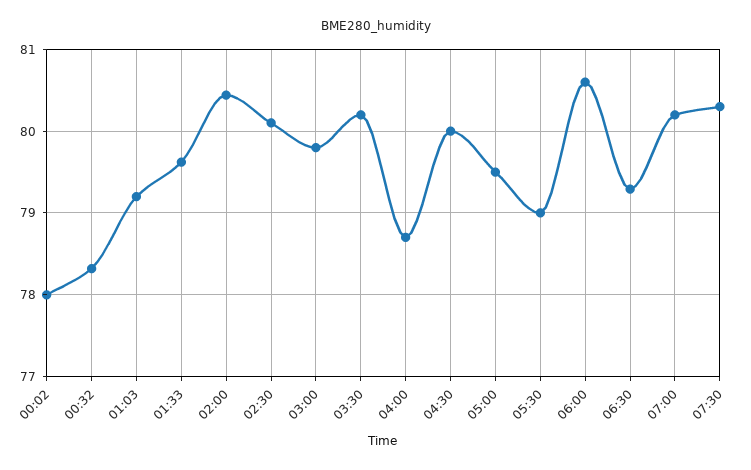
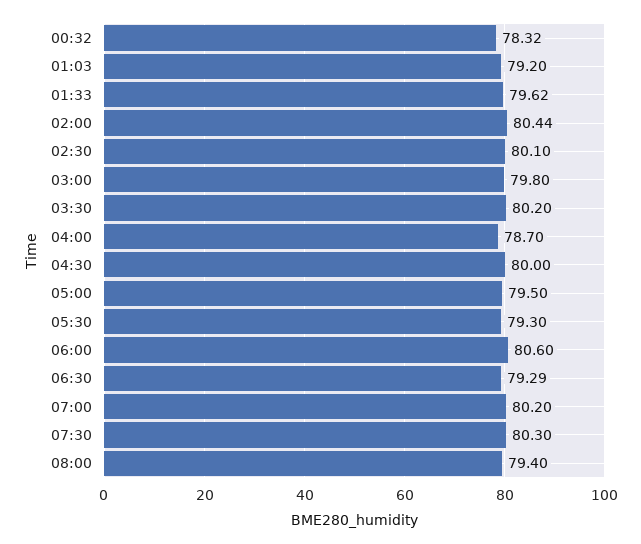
00:02: 78 -> none
05:30: 79 -> 79.3
08:00: none -> 79.4

